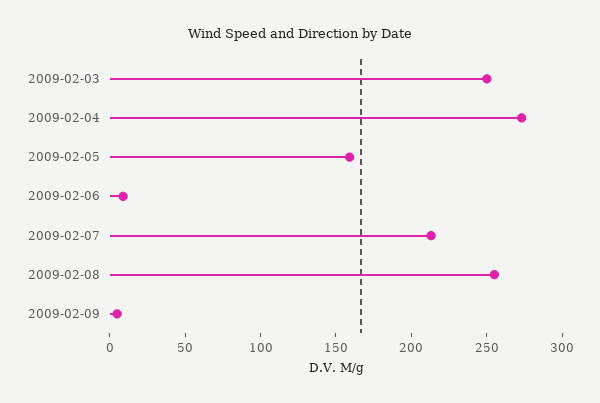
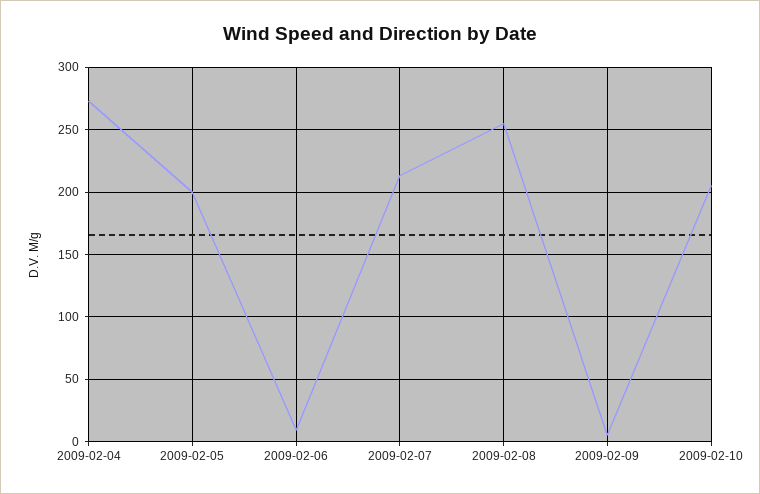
2009-02-03: 250 -> none
2009-02-05: 160 -> 200
2009-02-10: none -> 205

